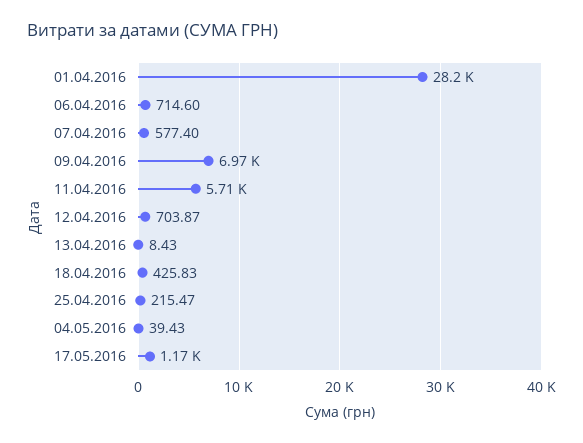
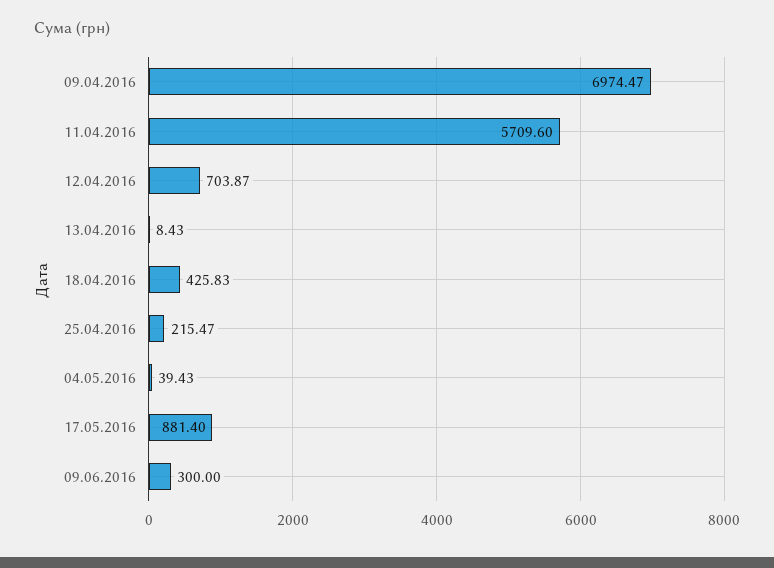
01.04.2016: 28200 -> none
06.04.2016: 714.6 -> none
07.04.2016: 577.4 -> none
17.05.2016: 1170 -> 881.4
09.06.2016: none -> 300

